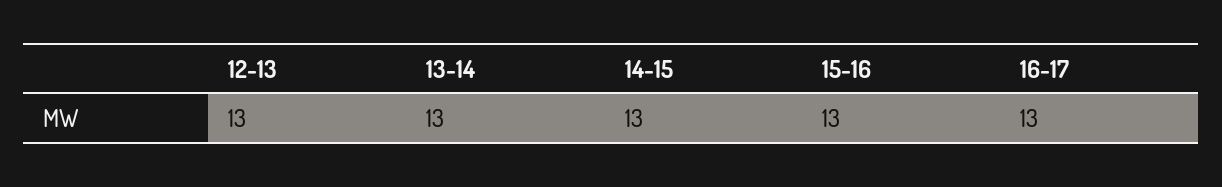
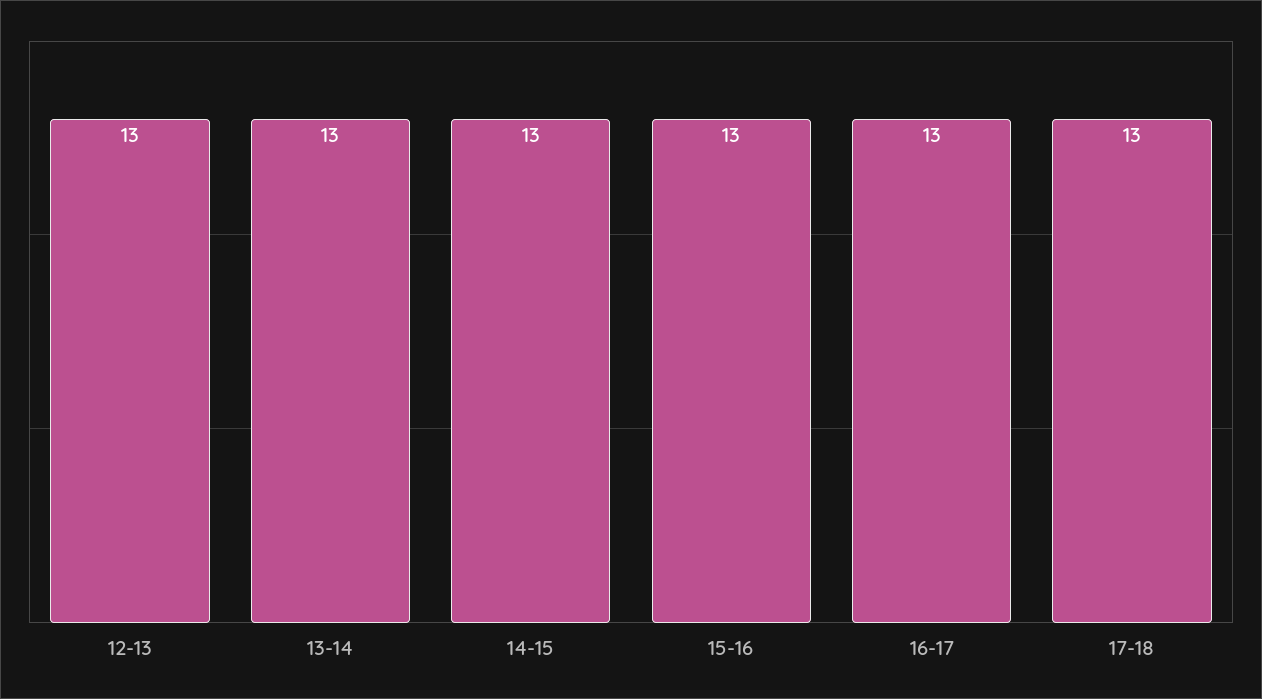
17-18: none -> 13

